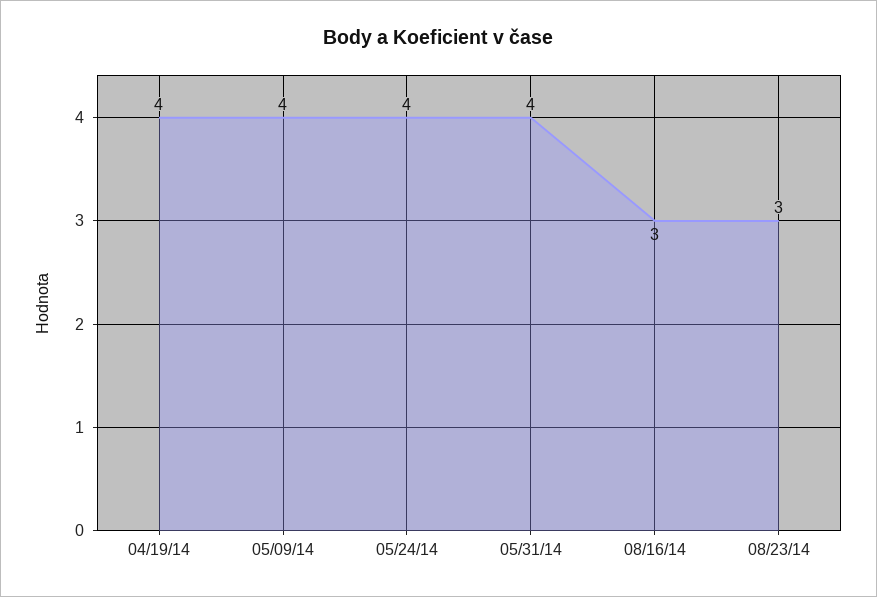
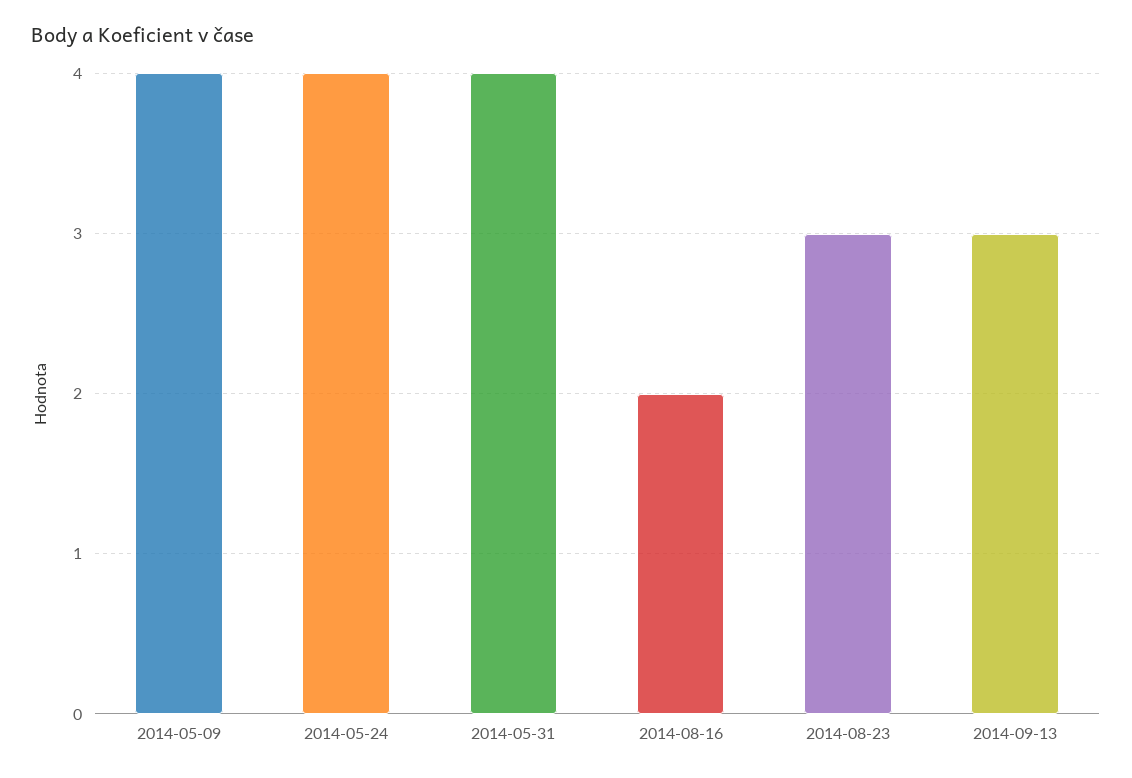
04/19/14: 4 -> none
08/16/14: 3 -> 2
2014-09-13: none -> 3

